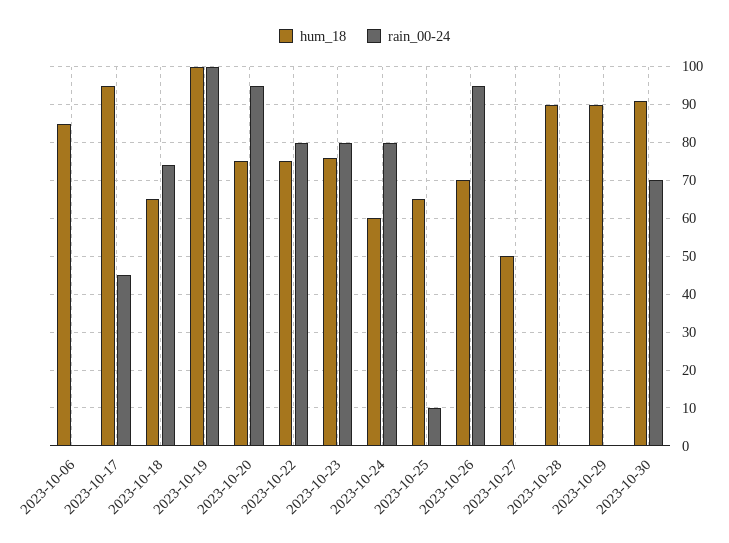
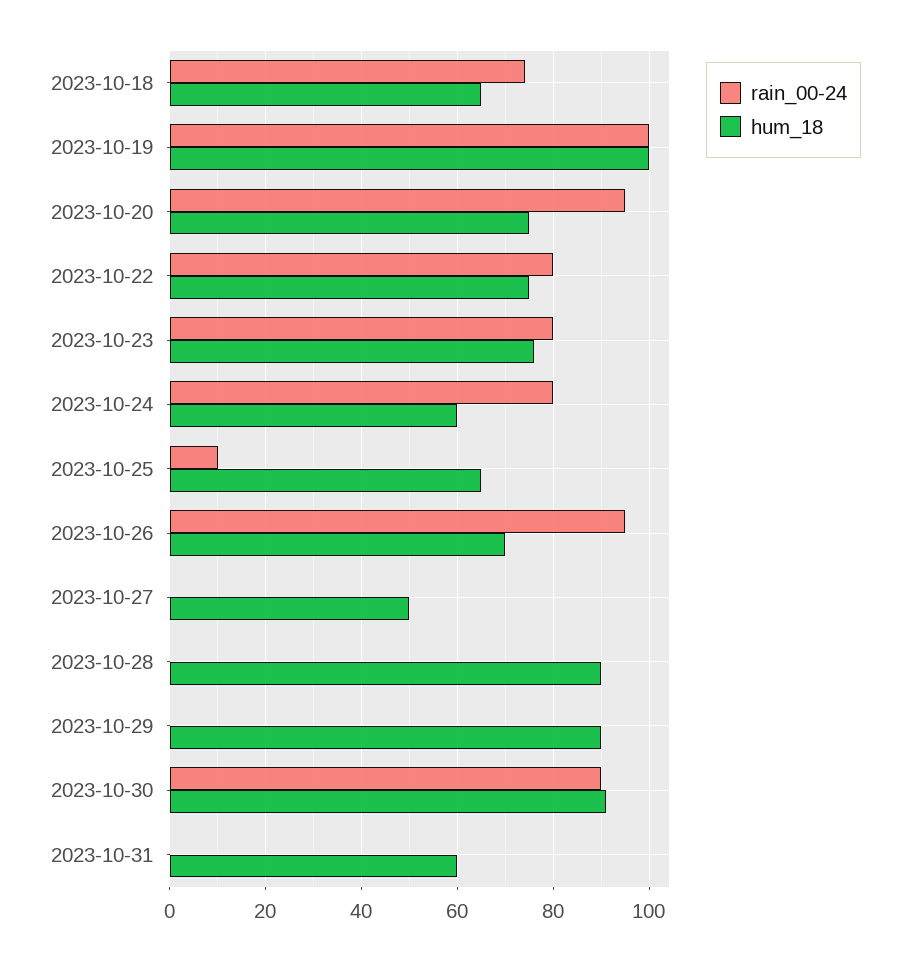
hum_18, 2023-10-06: 85 -> none
rain_00-24, 2023-10-06: 0 -> none
hum_18, 2023-10-17: 95 -> none
rain_00-24, 2023-10-17: 45 -> none
rain_00-24, 2023-10-30: 70 -> 90
rain_00-24, 2023-10-31: none -> 0
hum_18, 2023-10-31: none -> 60

